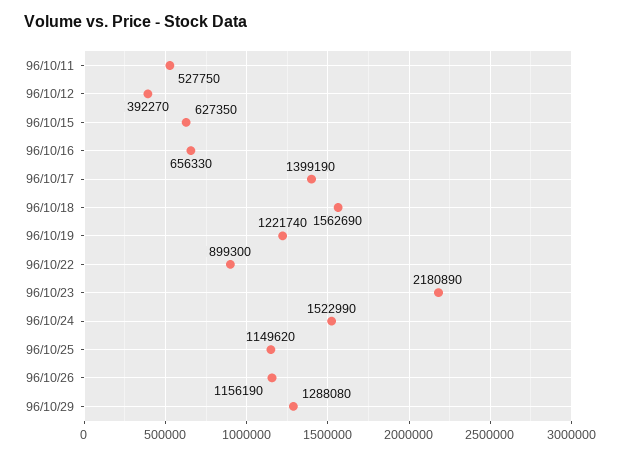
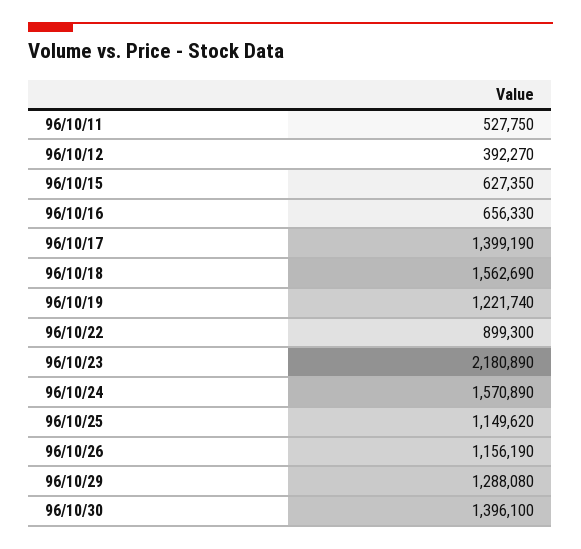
96/10/24: 1522990 -> 1570890
96/10/30: none -> 1396100

